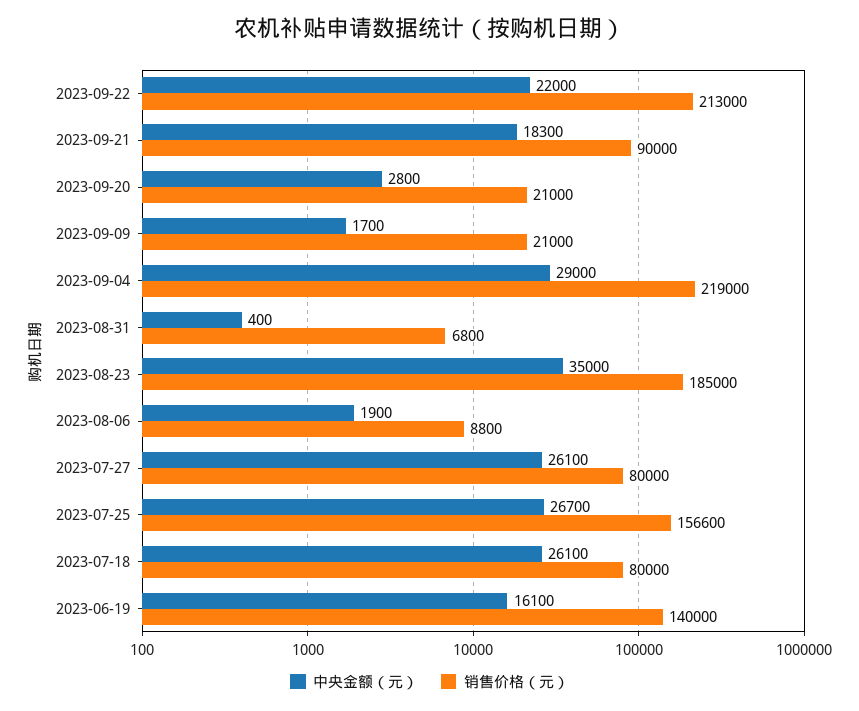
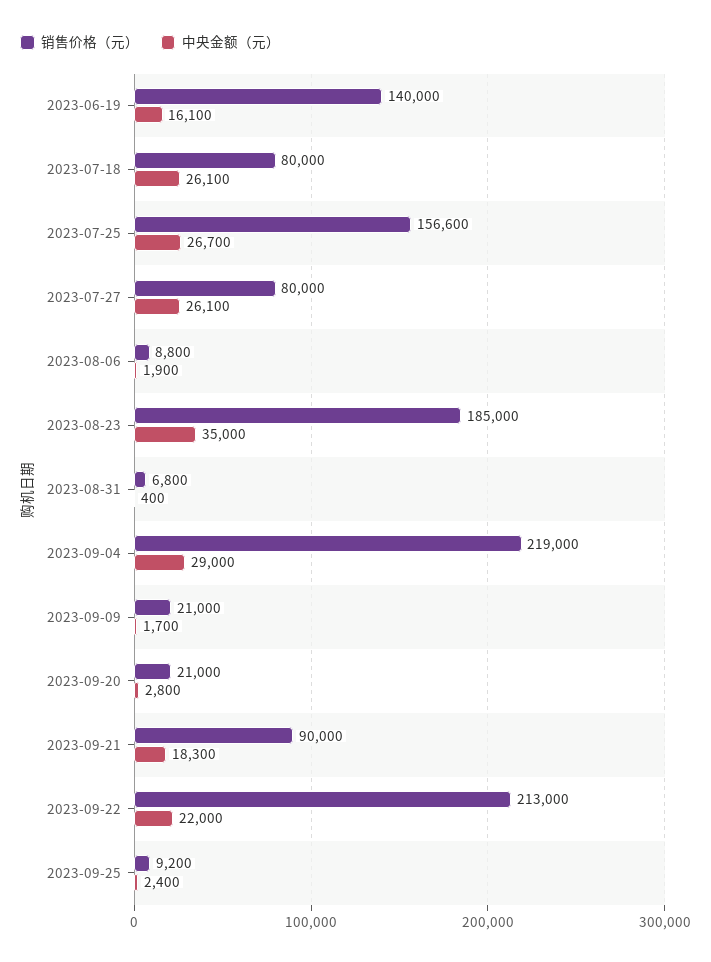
销售价格（元）, 2023-09-25: none -> 9200
中央金额（元）, 2023-09-25: none -> 2400

